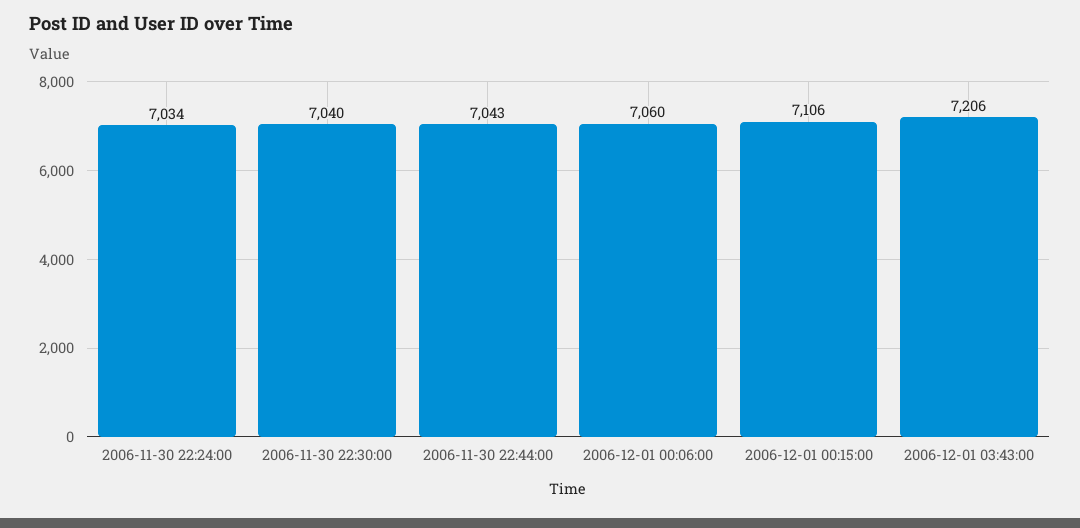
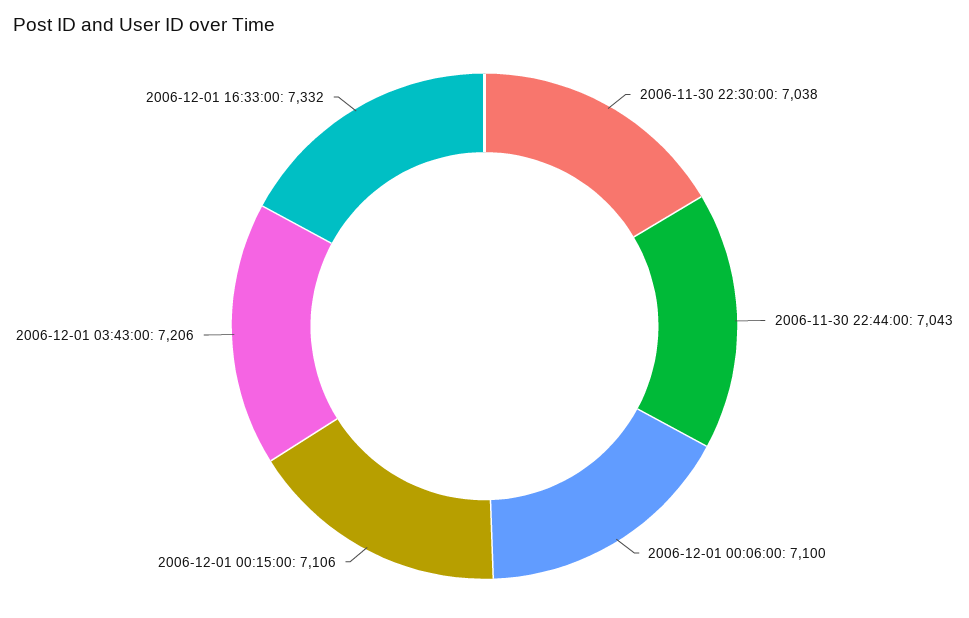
2006-11-30 22:24:00: 7034 -> none
2006-11-30 22:30:00: 7040 -> 7038
2006-12-01 00:06:00: 7060 -> 7100
2006-12-01 16:33:00: none -> 7332

